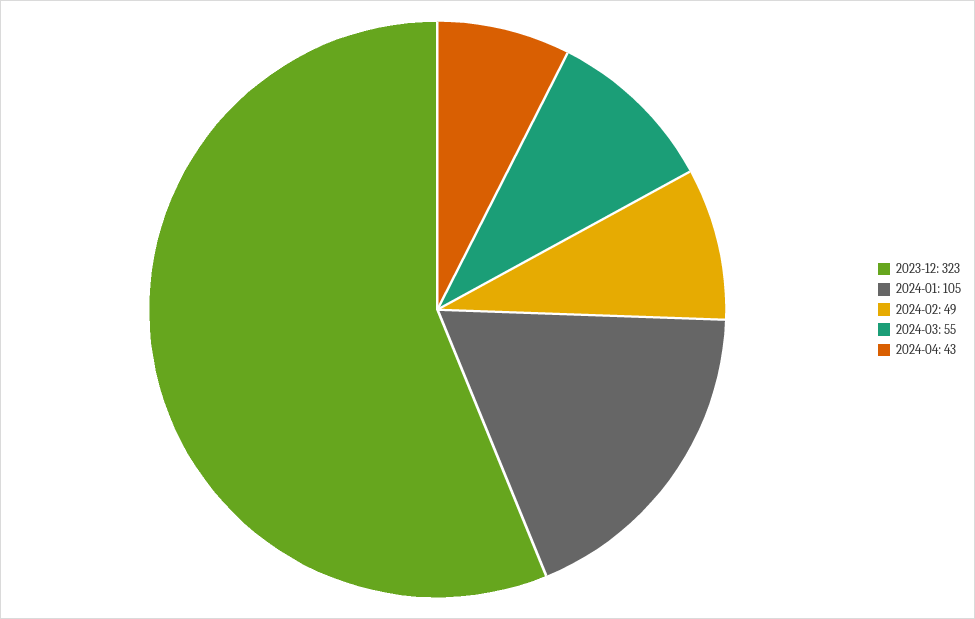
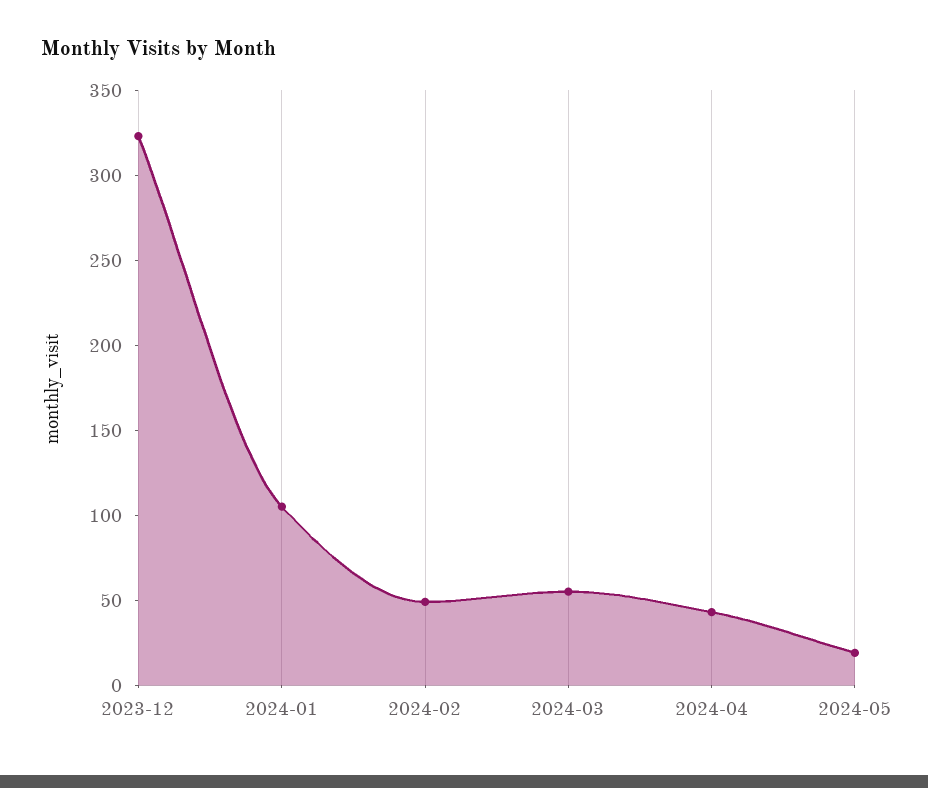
2024-05: none -> 20

